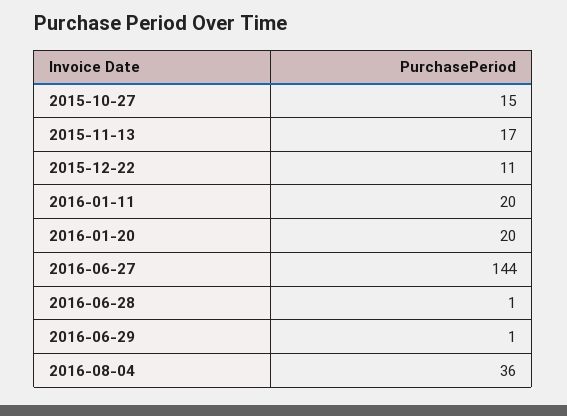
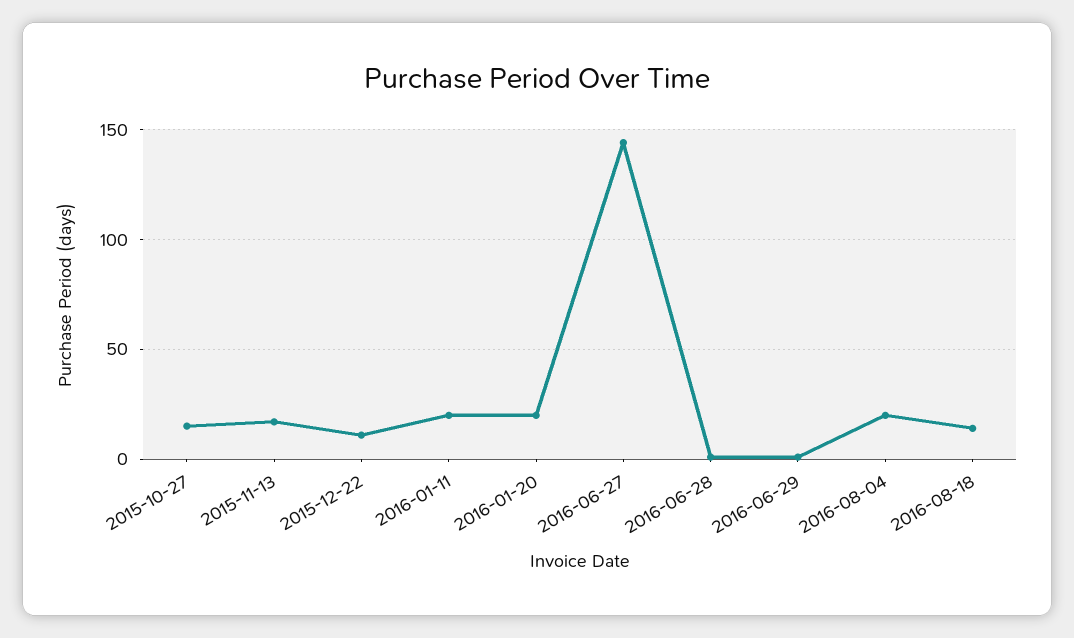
2016-08-04: 36 -> 20
2016-08-18: none -> 15

